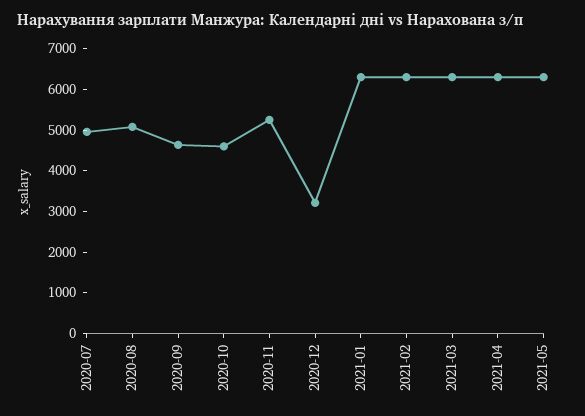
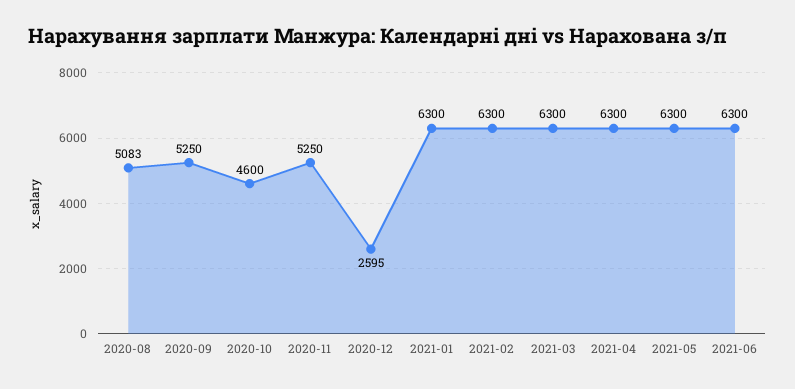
2020-07: 5000 -> none
2020-09: 4600 -> 5250
2020-12: 3200 -> 2595
2021-06: none -> 6300

